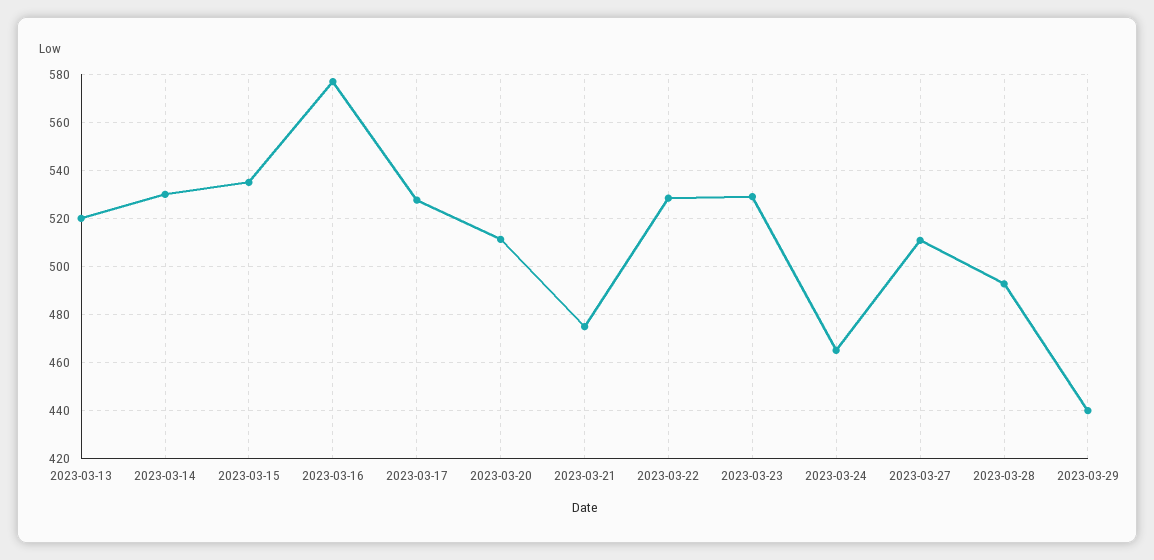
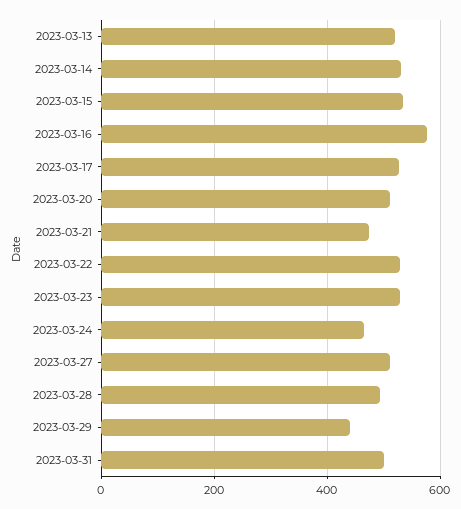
2023-03-31: none -> 500

